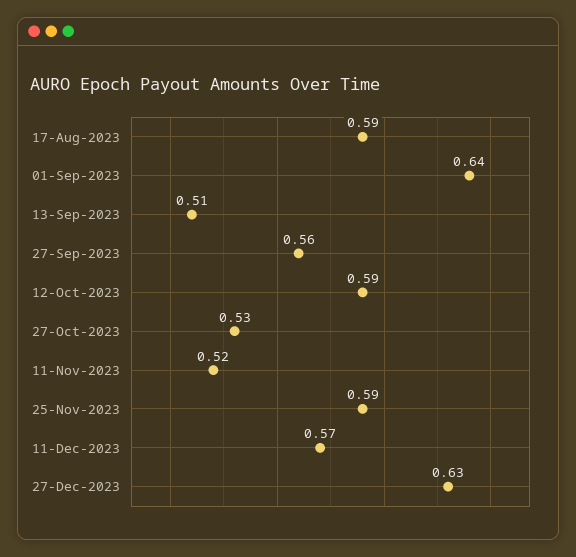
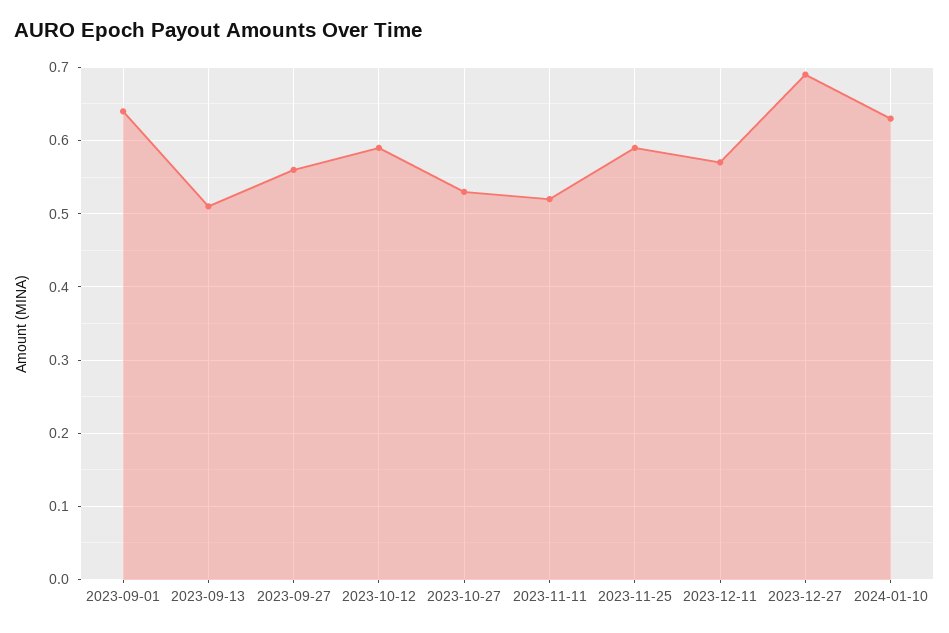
17-Aug-2023: 0.59 -> none
27-Dec-2023: 0.63 -> 0.69
2024-01-10: none -> 0.63

